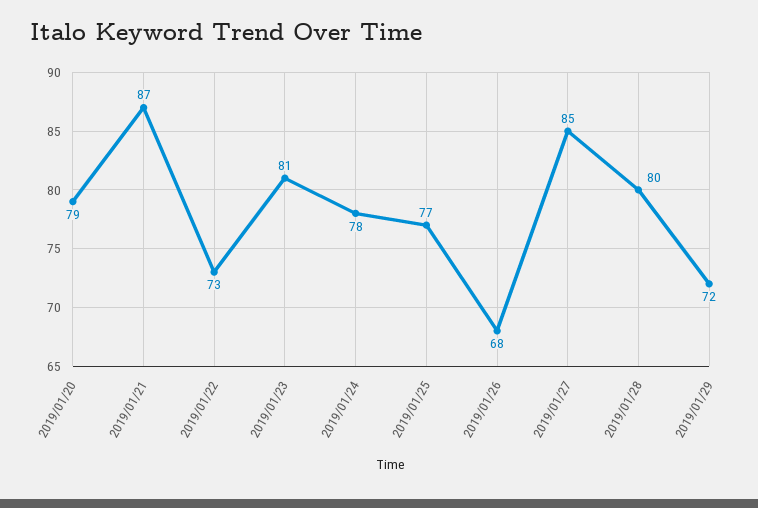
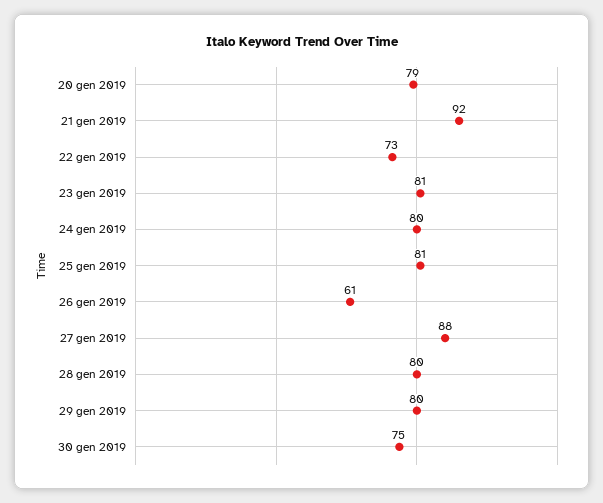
2019/01/21: 87 -> 92
2019/01/24: 78 -> 80
2019/01/25: 77 -> 81
2019/01/26: 68 -> 61
2019/01/27: 85 -> 88
2019/01/29: 72 -> 80
30 gen 2019: none -> 75

